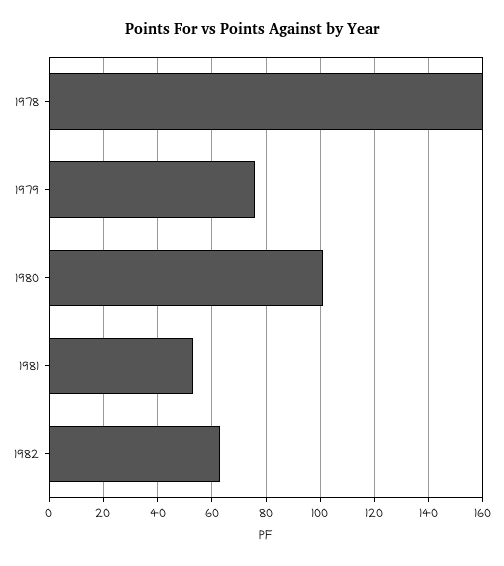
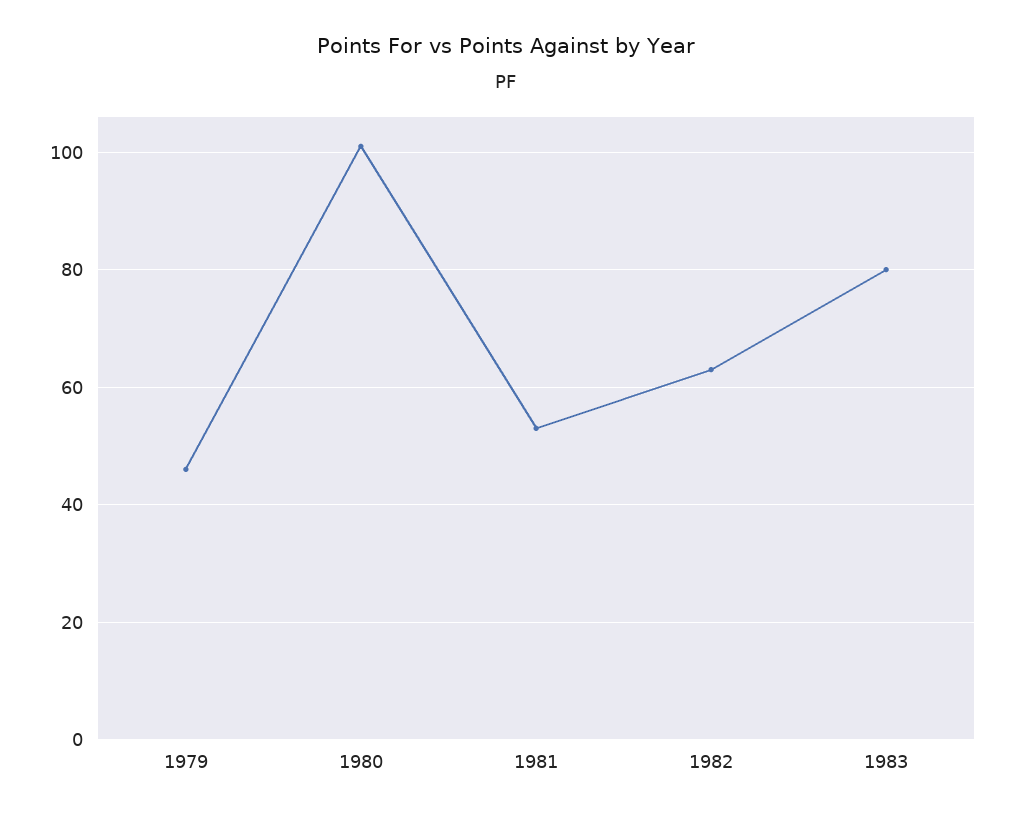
1978: 160 -> none
1979: 75 -> 45
1983: none -> 80

